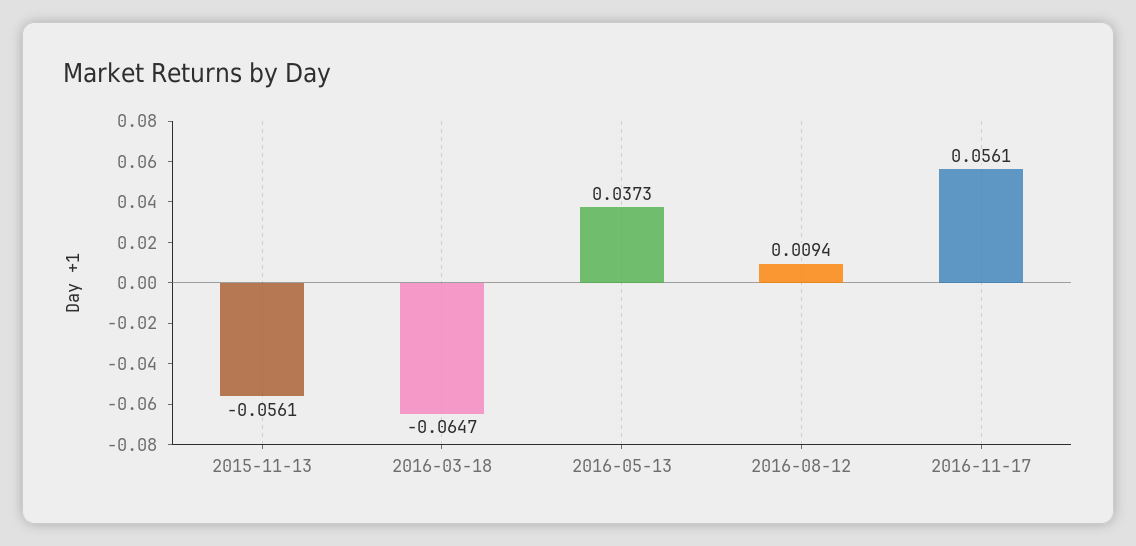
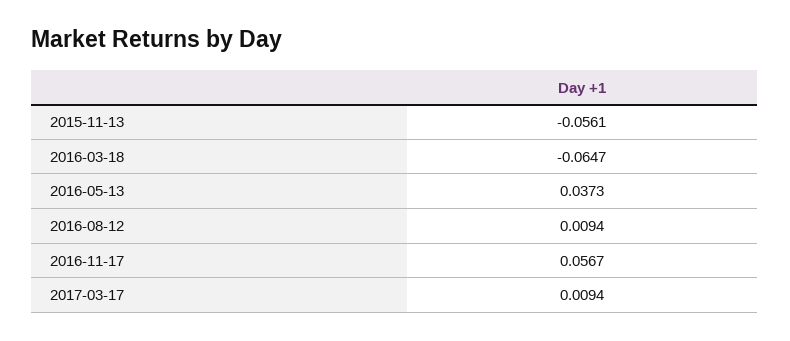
2016-11-17: 0.0561 -> 0.0567
2017-03-17: none -> 0.0094

